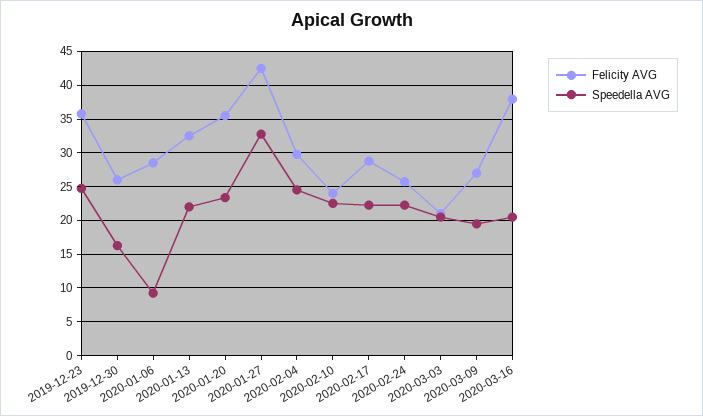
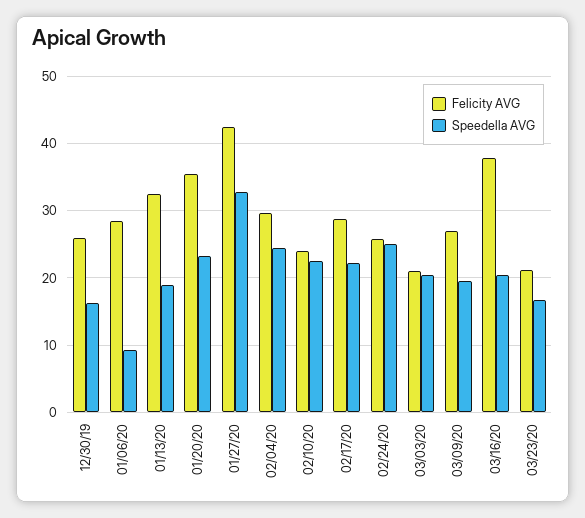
Felicity AVG, 2019-12-23: 36 -> none
Speedella AVG, 2019-12-23: 25 -> none
Speedella AVG, 2020-01-13: 22 -> 19
Speedella AVG, 2020-02-24: 22 -> 25
Felicity AVG, 03/23/20: none -> 21
Speedella AVG, 03/23/20: none -> 17

